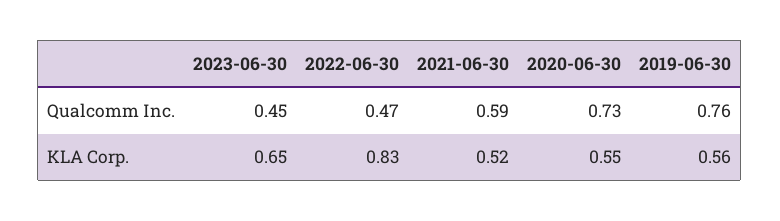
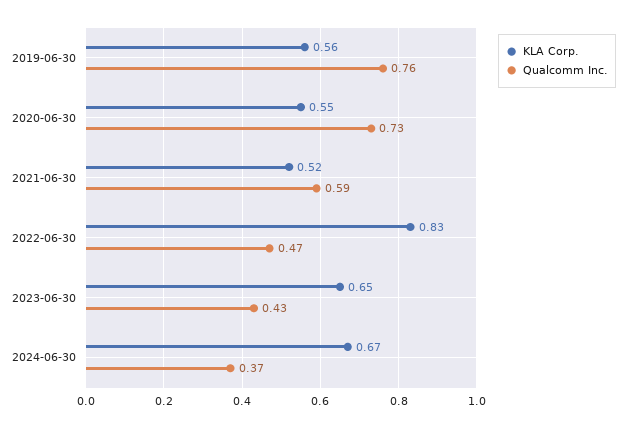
Qualcomm Inc., 2023-06-30: 0.45 -> 0.43
KLA Corp., 2024-06-30: none -> 0.67
Qualcomm Inc., 2024-06-30: none -> 0.37

